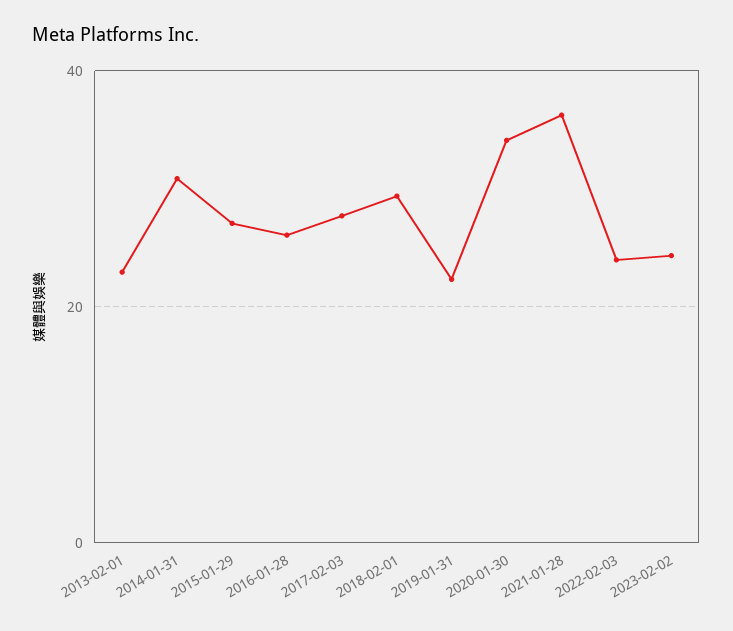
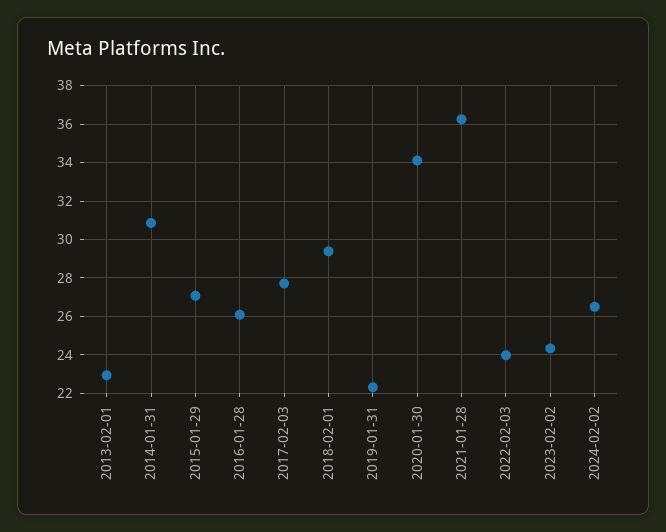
2024-02-02: none -> 26.5

